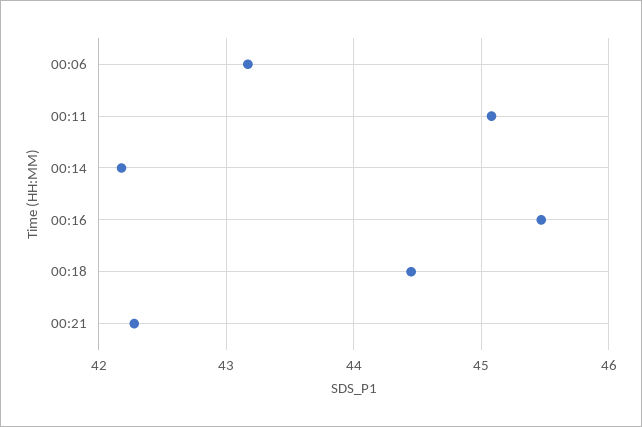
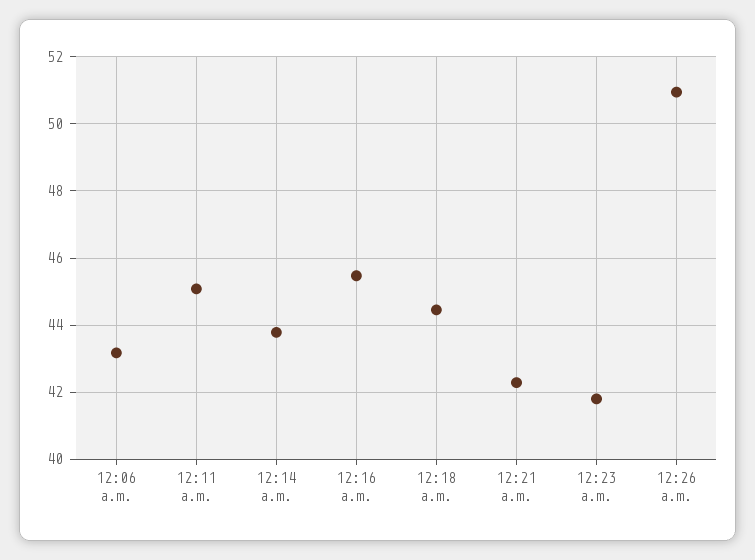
00:14: 42.2 -> 43.8
12:23 a.m.: none -> 41.8
12:26 a.m.: none -> 51

